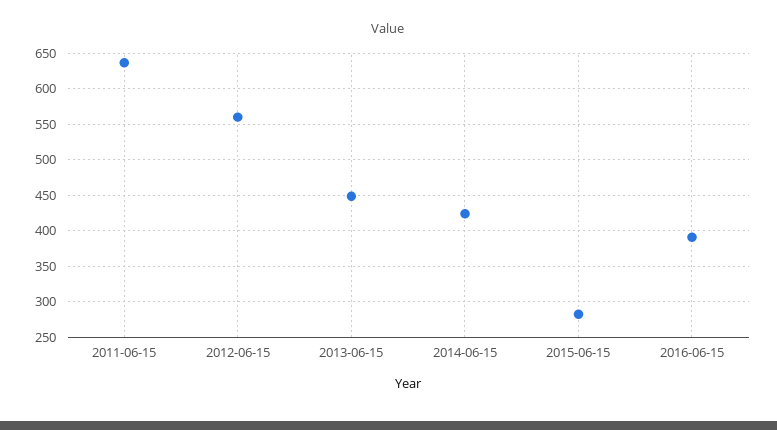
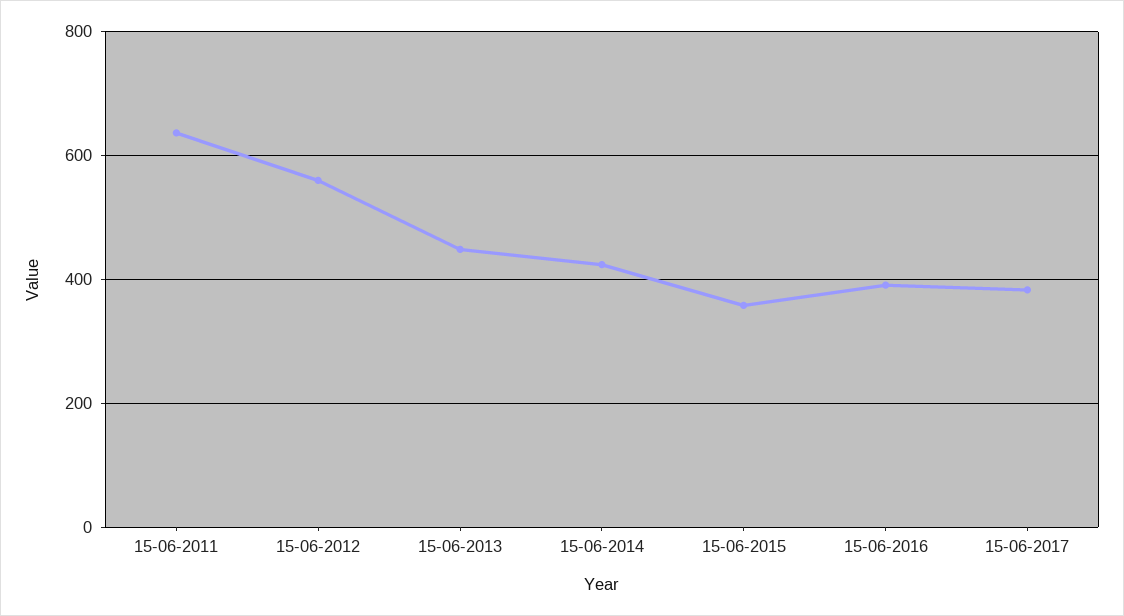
2015-06-15: 280 -> 360
15-06-2017: none -> 380

